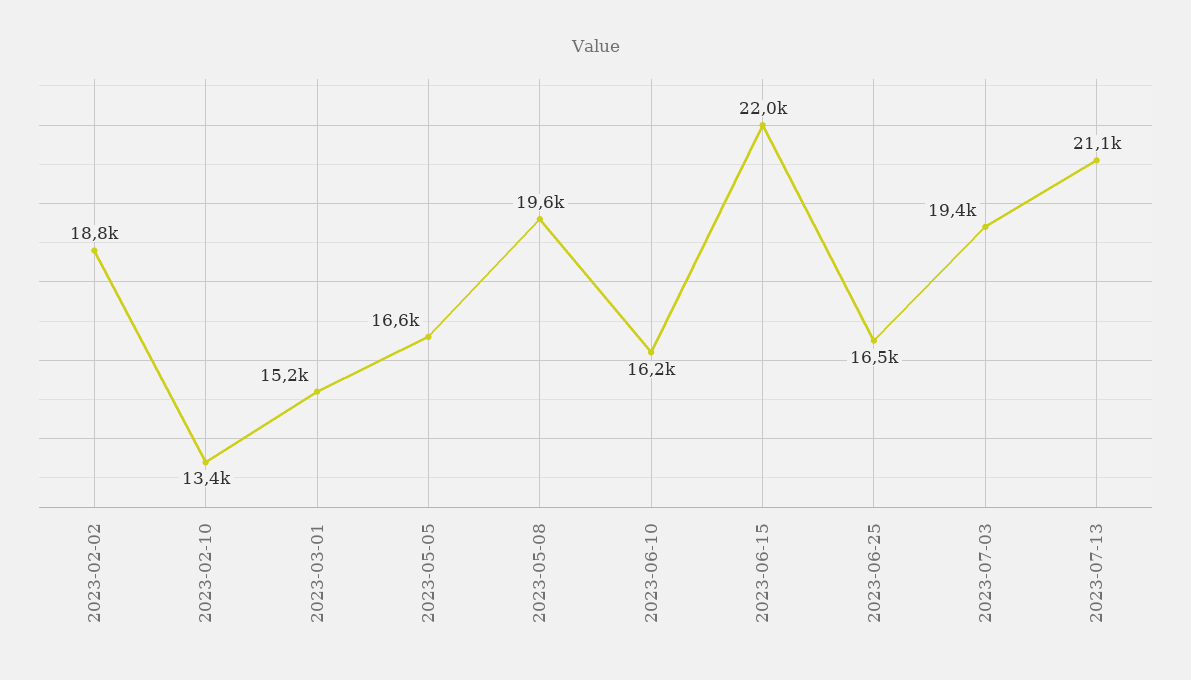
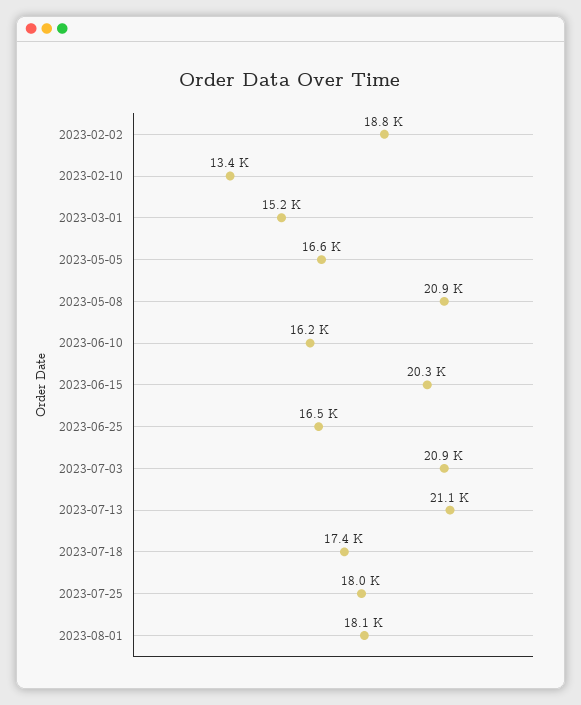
2023-05-08: 19600 -> 20900
2023-06-15: 22000 -> 20300
2023-07-03: 19400 -> 20900
2023-07-18: none -> 17400
2023-07-25: none -> 18000
2023-08-01: none -> 18100

